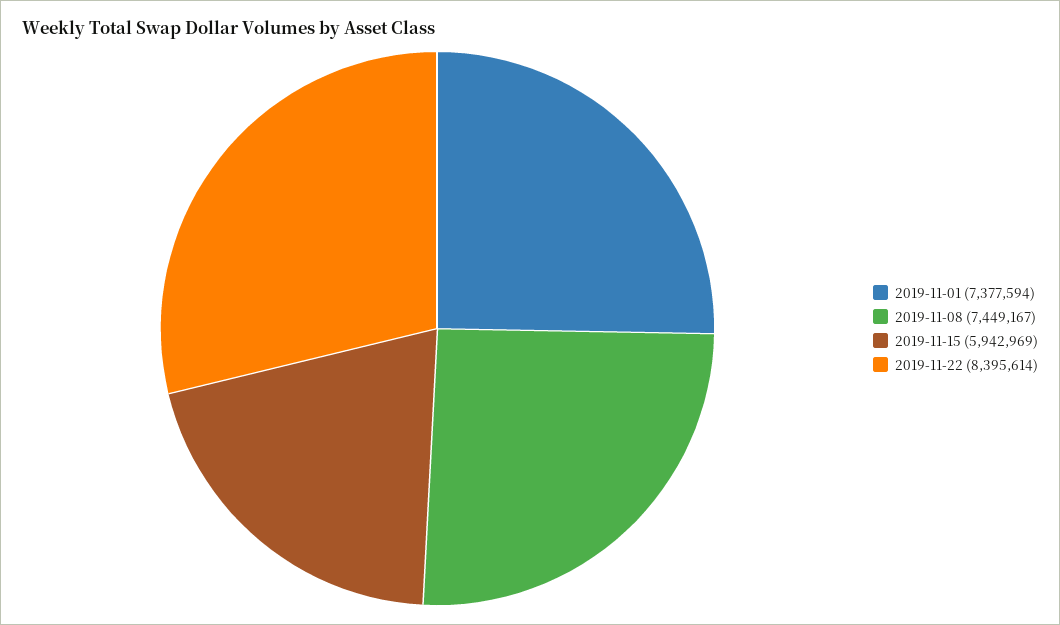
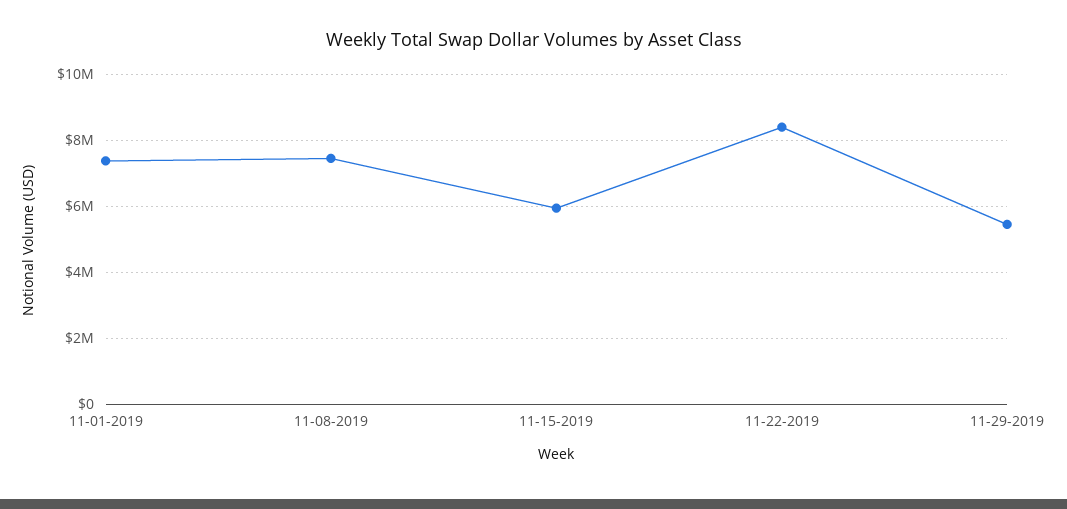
11-29-2019: none -> 5400000

